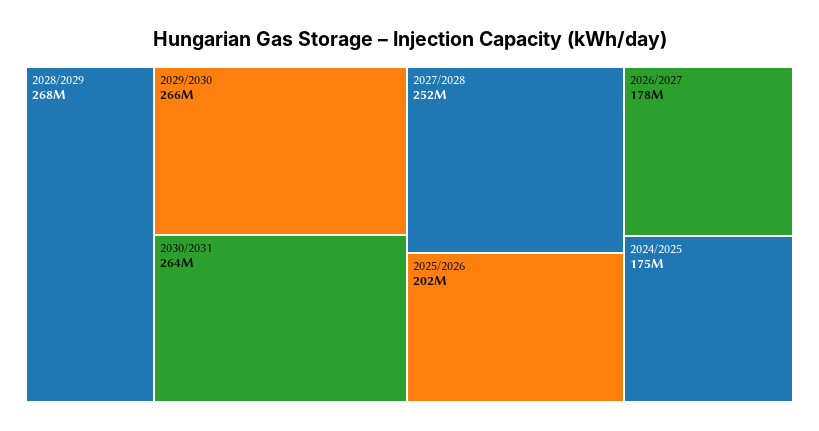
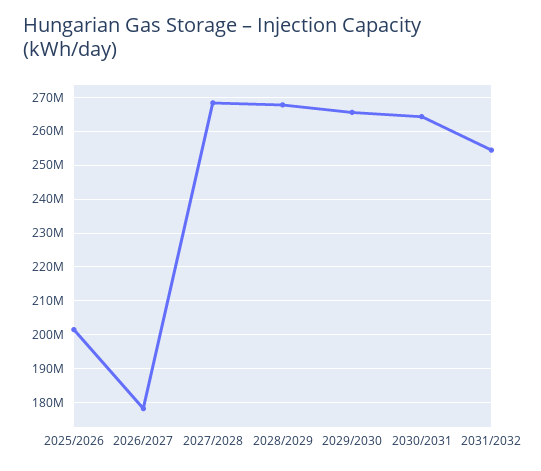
2027/2028: 252000000 -> 268000000
2024/2025: 175000000 -> none
2031/2032: none -> 254000000

